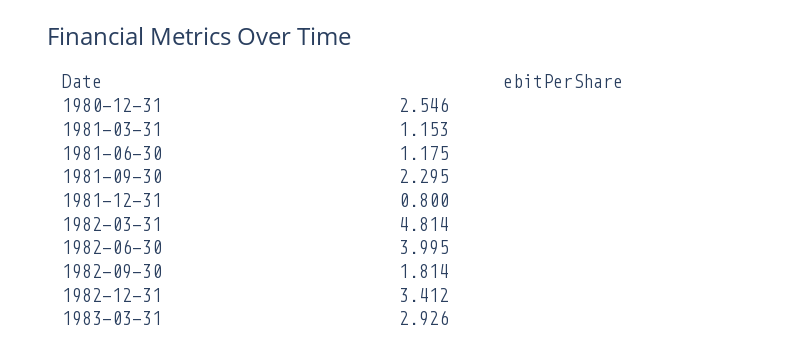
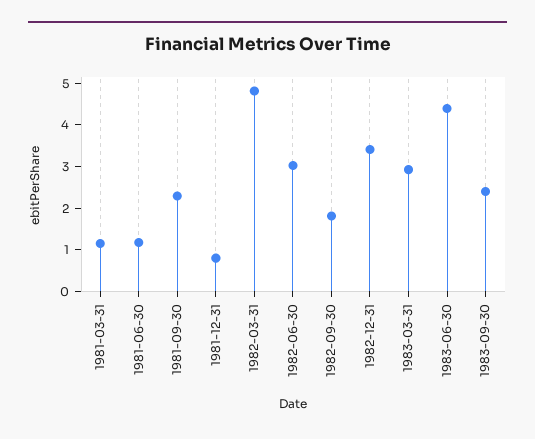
1980-12-31: 2.546 -> none
1982-06-30: 3.995 -> 3
1983-06-30: none -> 4.4
1983-09-30: none -> 2.4

